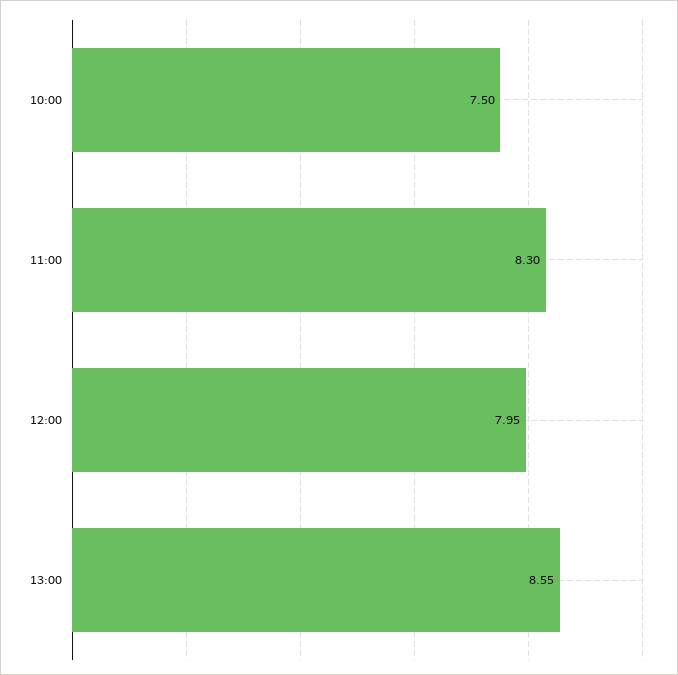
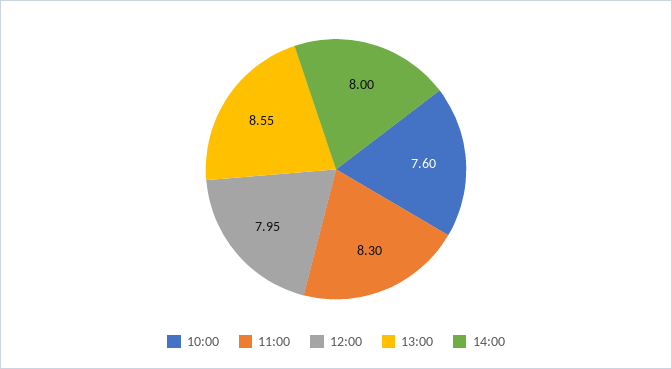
10:00: 7.5 -> 7.6
14:00: none -> 8

